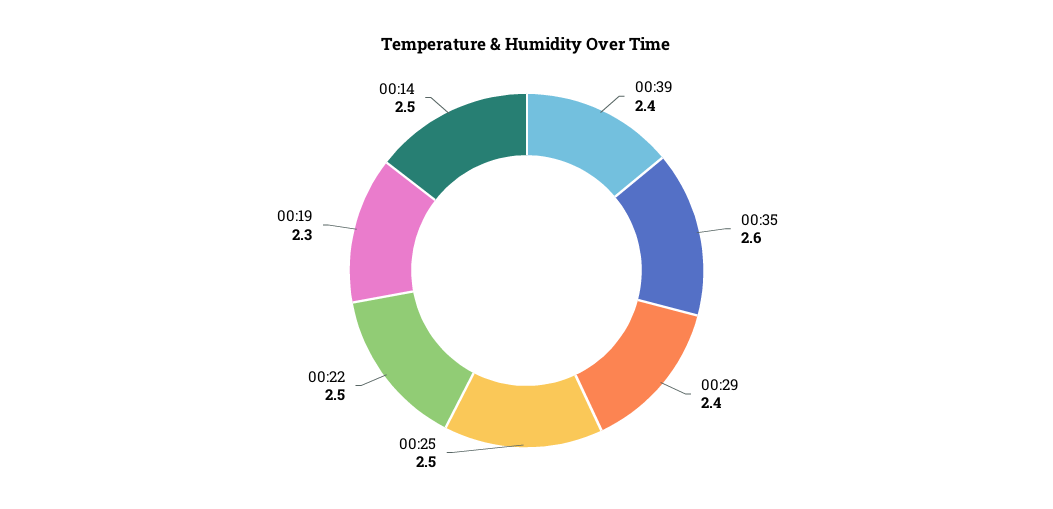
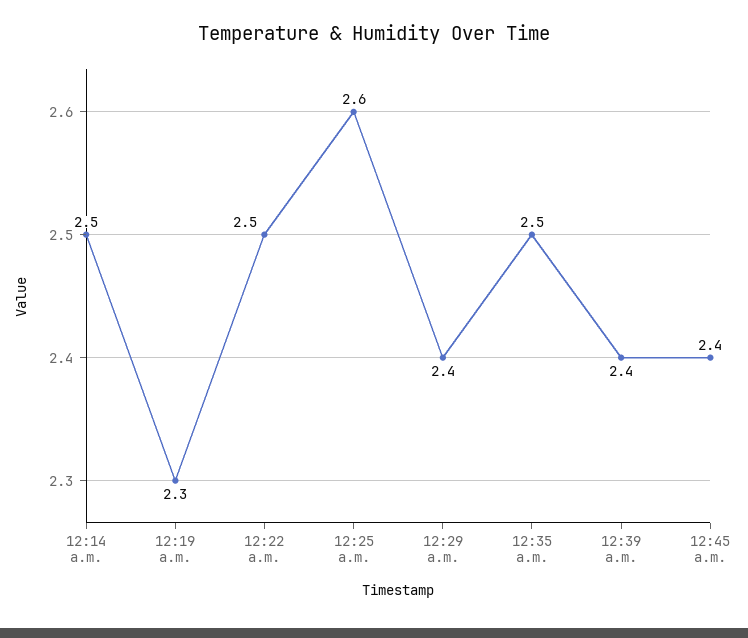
00:35: 2.6 -> 2.5
00:25: 2.5 -> 2.6
12:45 a.m.: none -> 2.4

